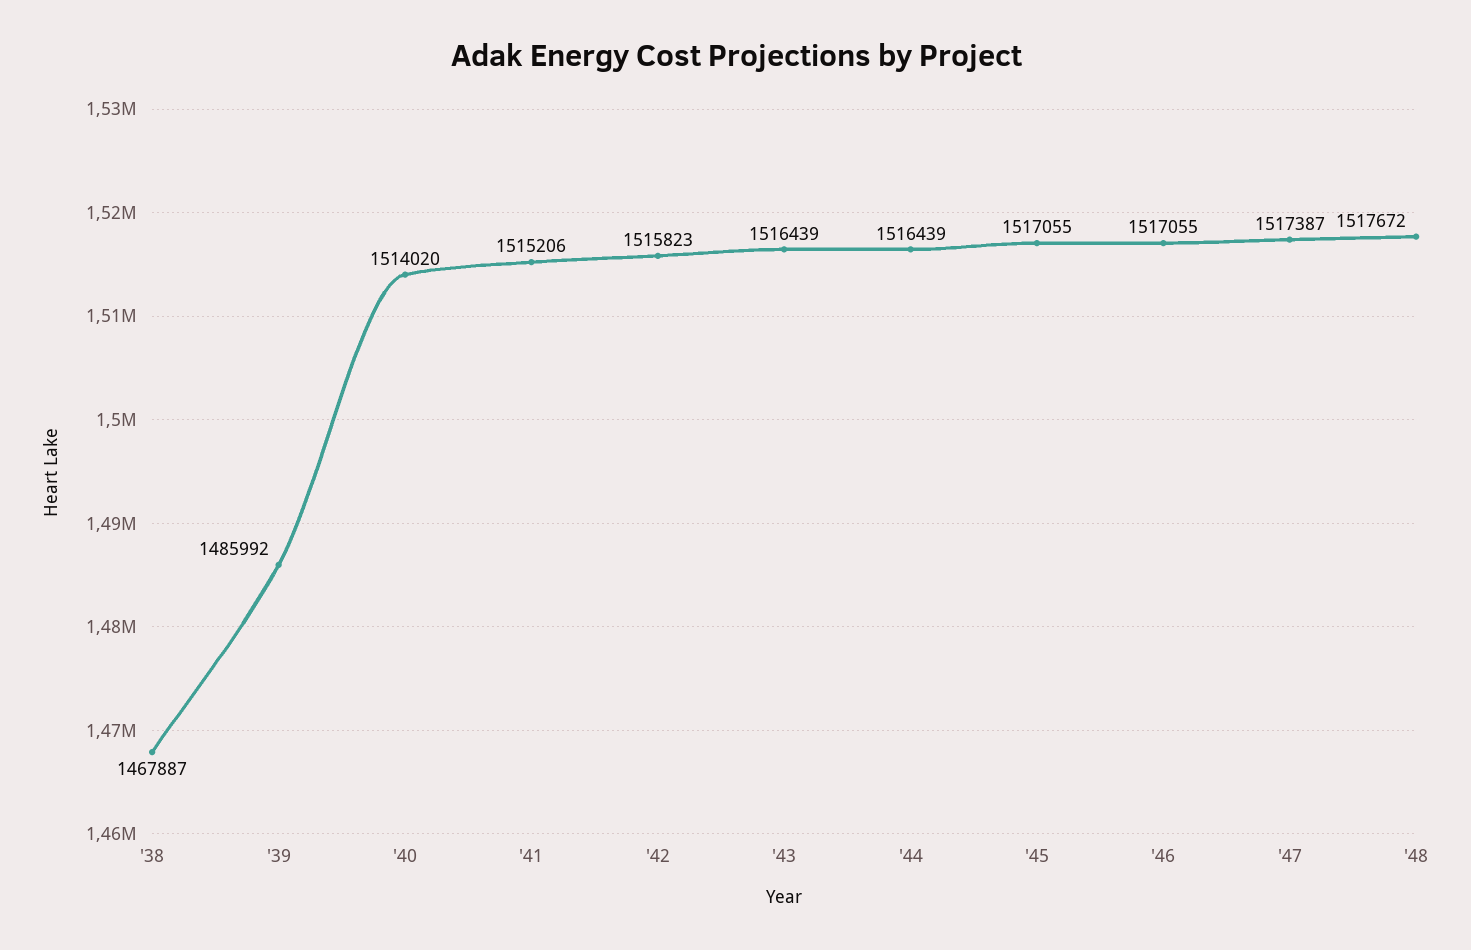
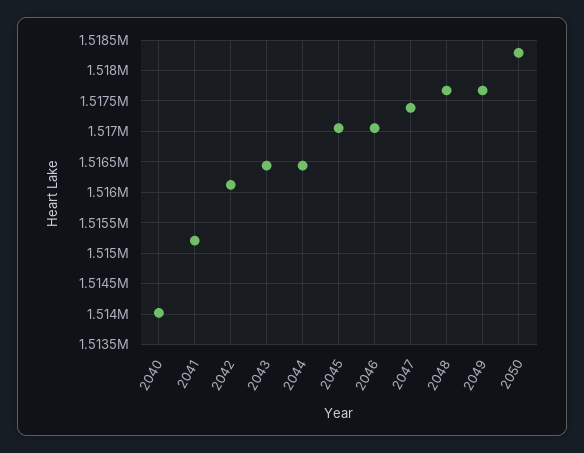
'38: 1467887 -> none
'39: 1485992 -> none
'42: 1515823 -> 1516100
2049: none -> 1517700
2050: none -> 1518300

